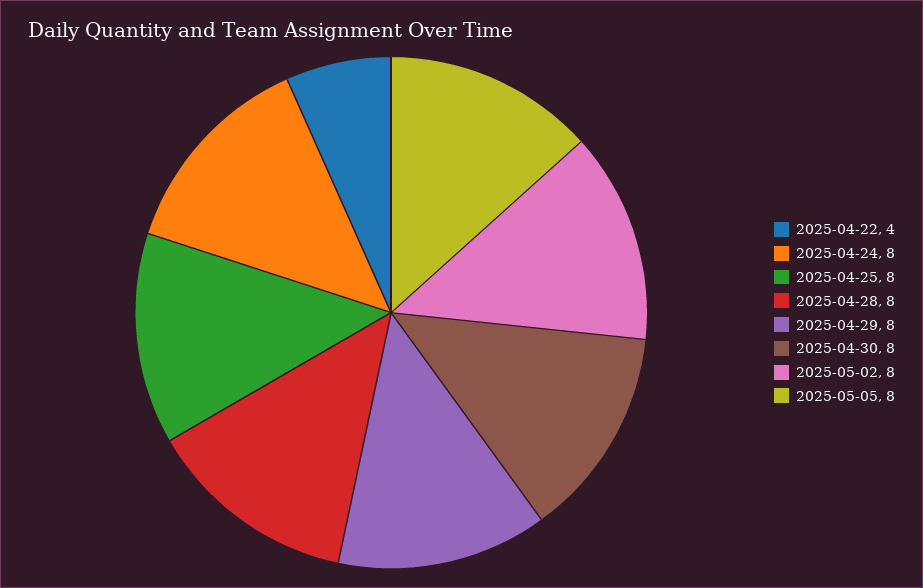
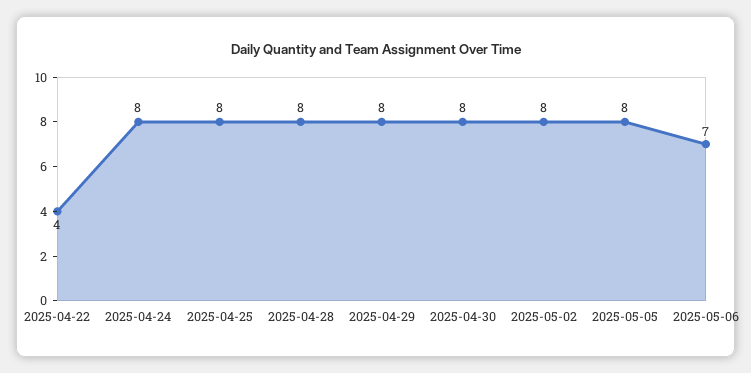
2025-05-06: none -> 7

